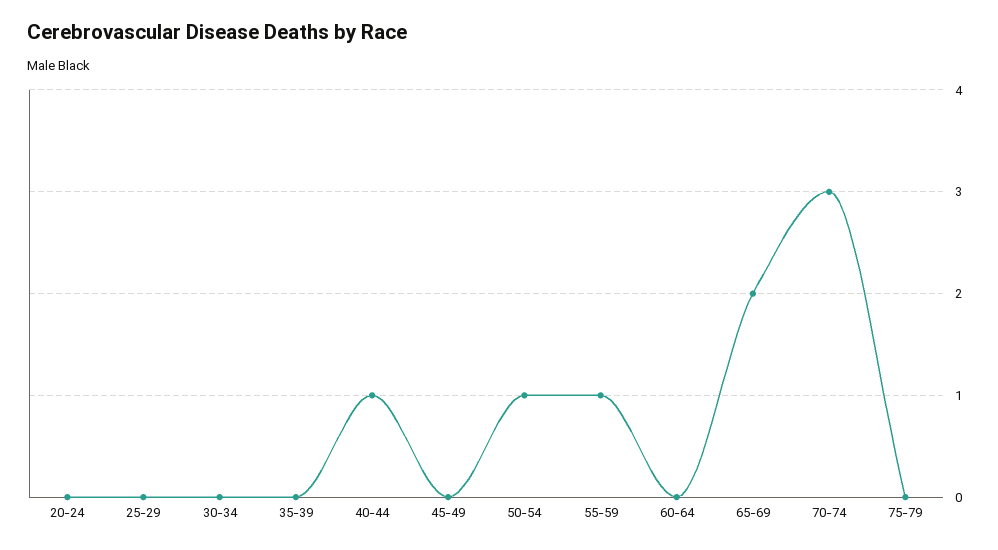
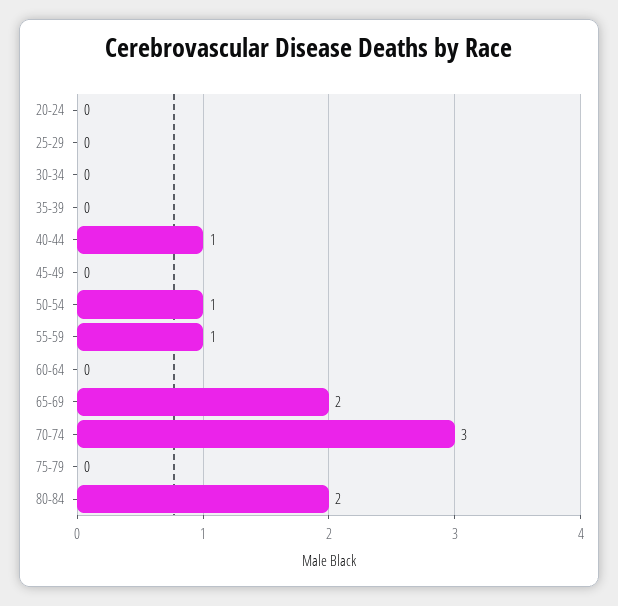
80-84: none -> 2

